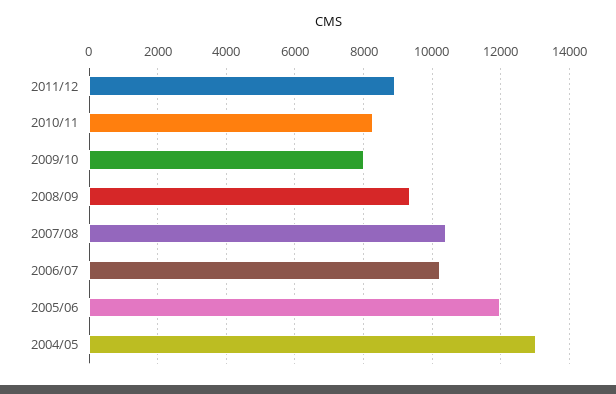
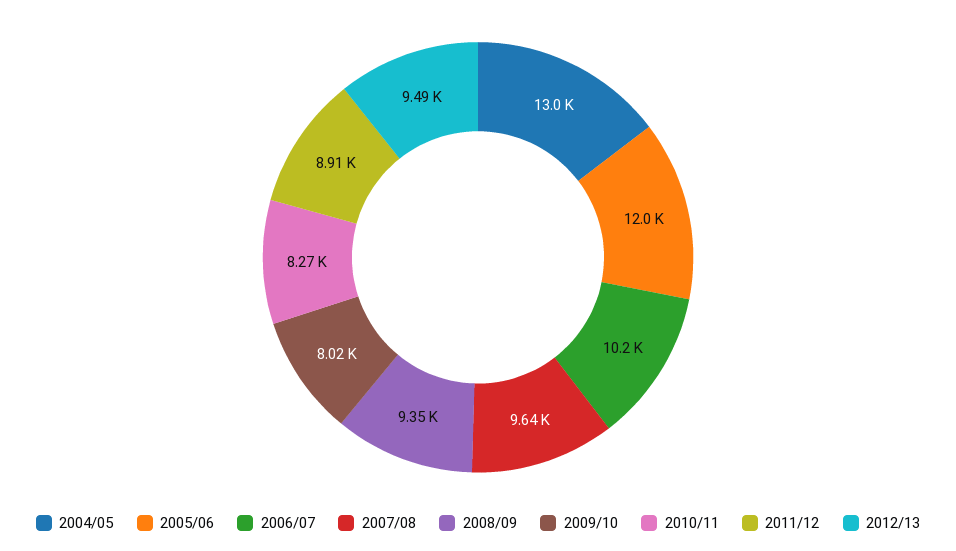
2007/08: 10400 -> 9640
2012/13: none -> 9490

